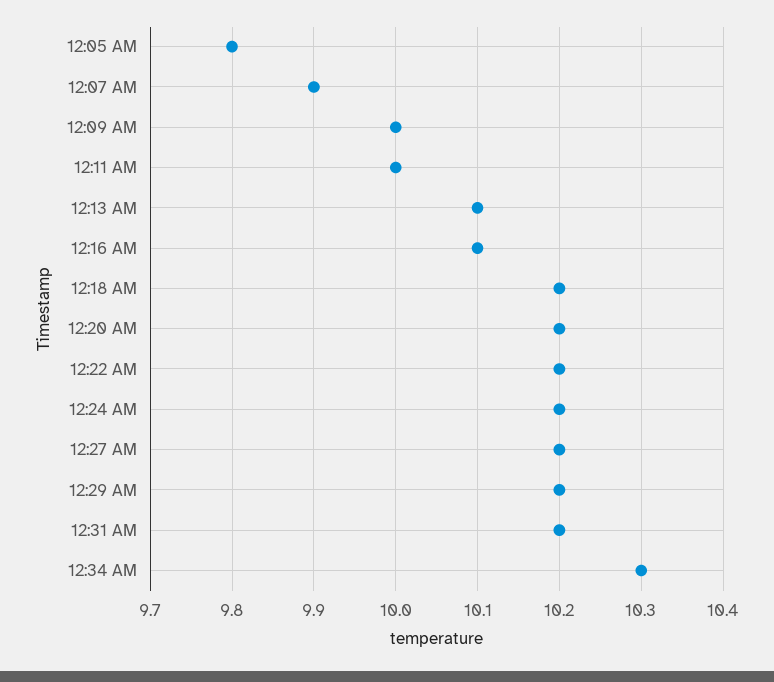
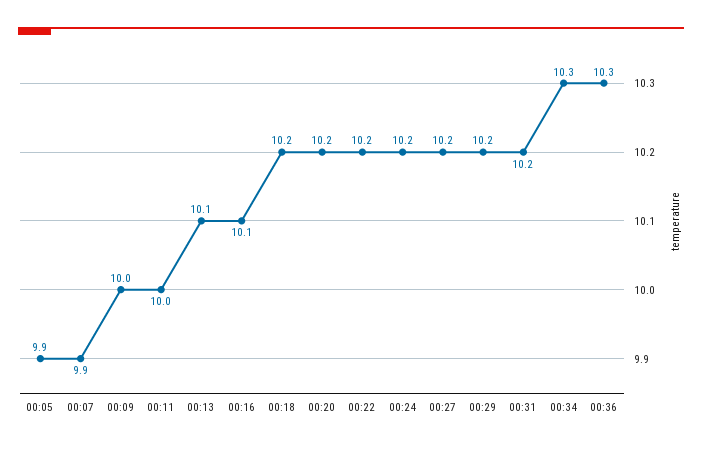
12:05 AM: 9.8 -> 9.9
00:36: none -> 10.3

